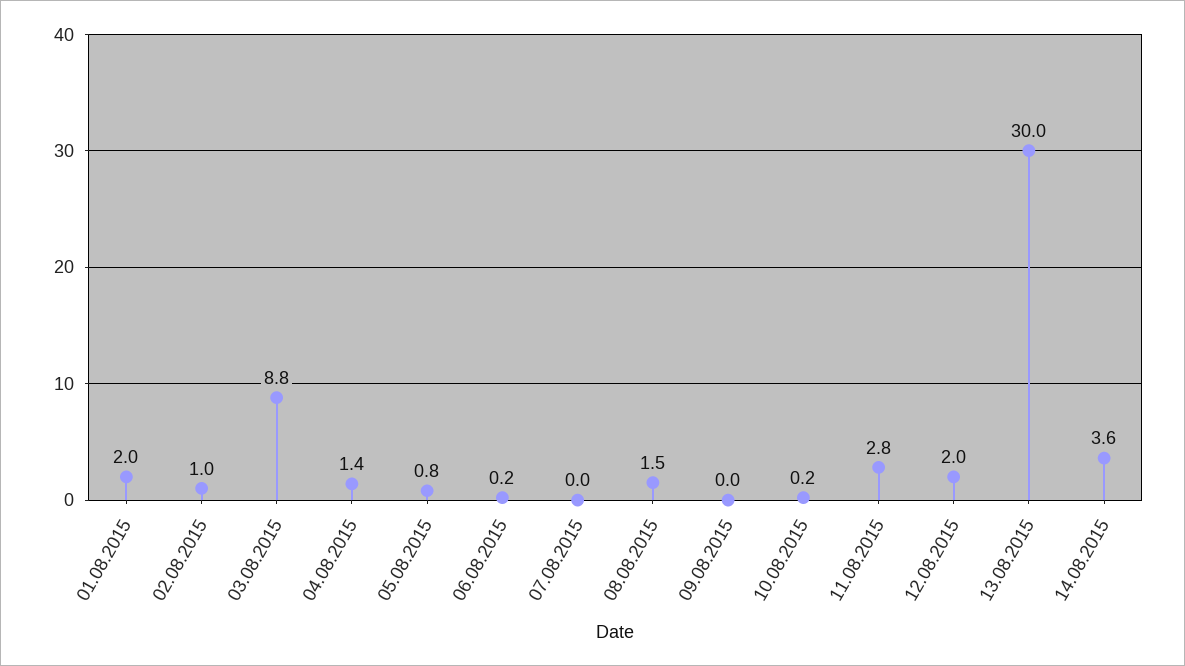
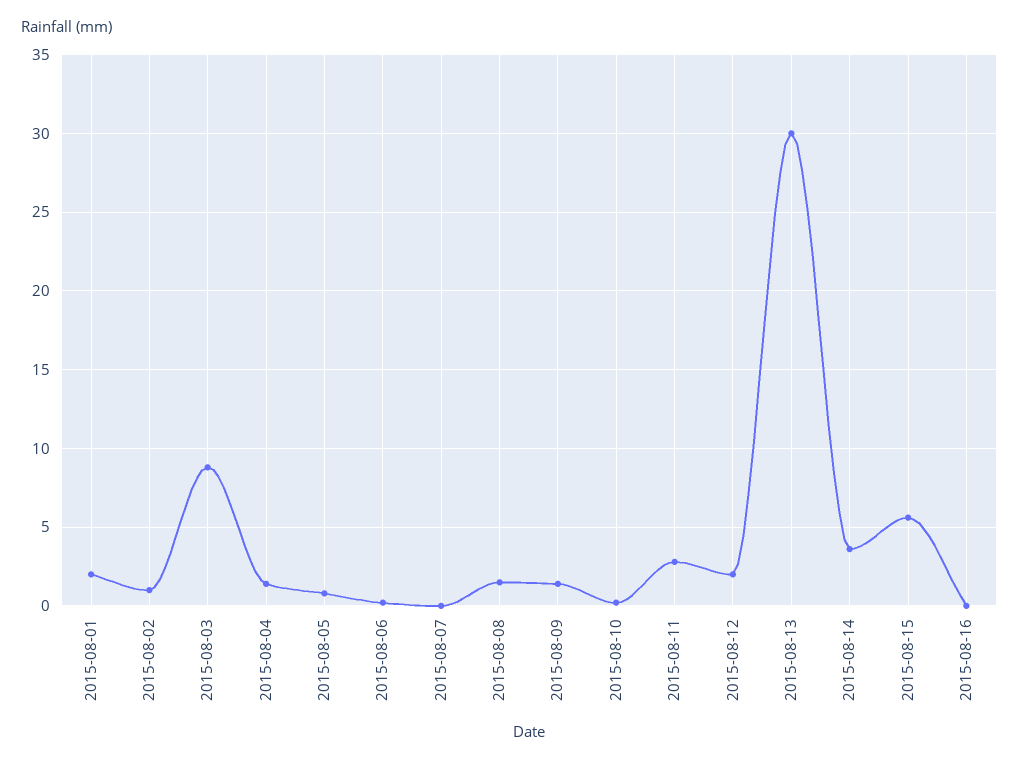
09.08.2015: 0 -> 1.5
2015-08-15: none -> 5.5
2015-08-16: none -> 0

